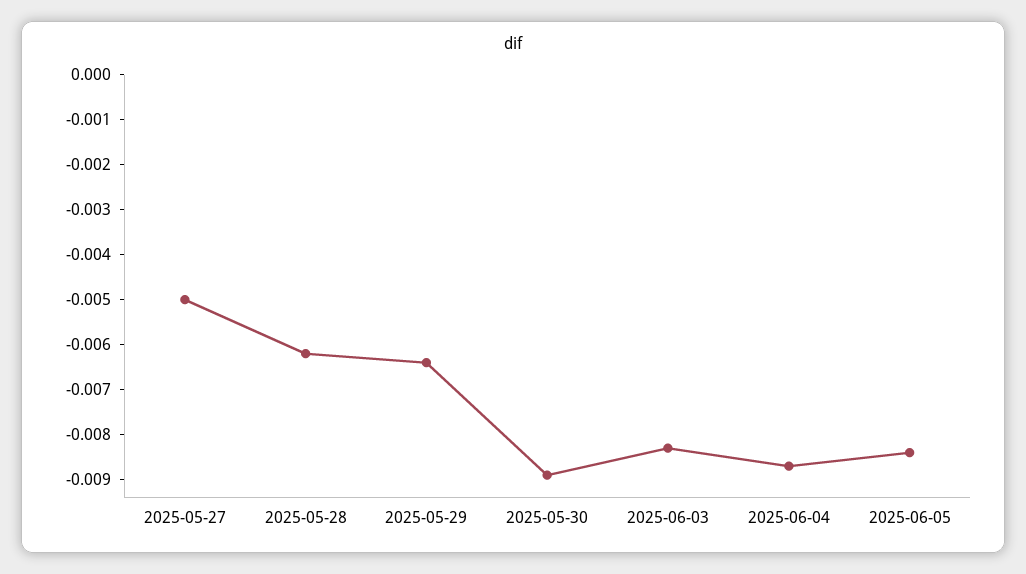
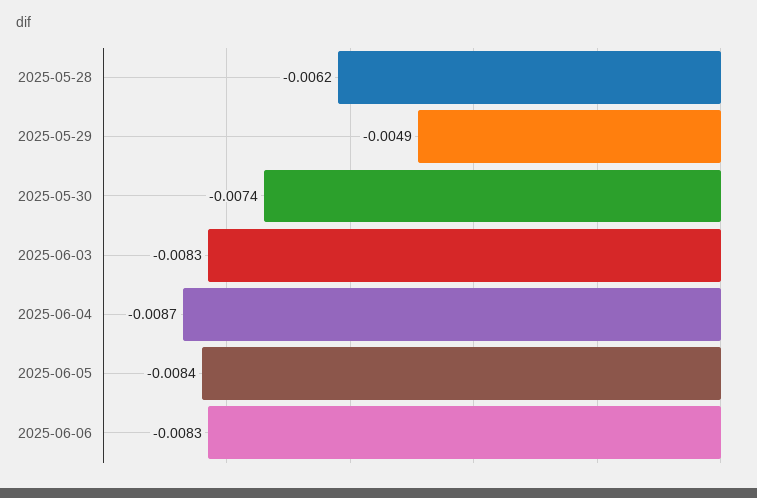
2025-05-27: -0.005 -> none
2025-05-29: -0.0065 -> -0.0049
2025-05-30: -0.009 -> -0.0074
2025-06-06: none -> -0.0083

